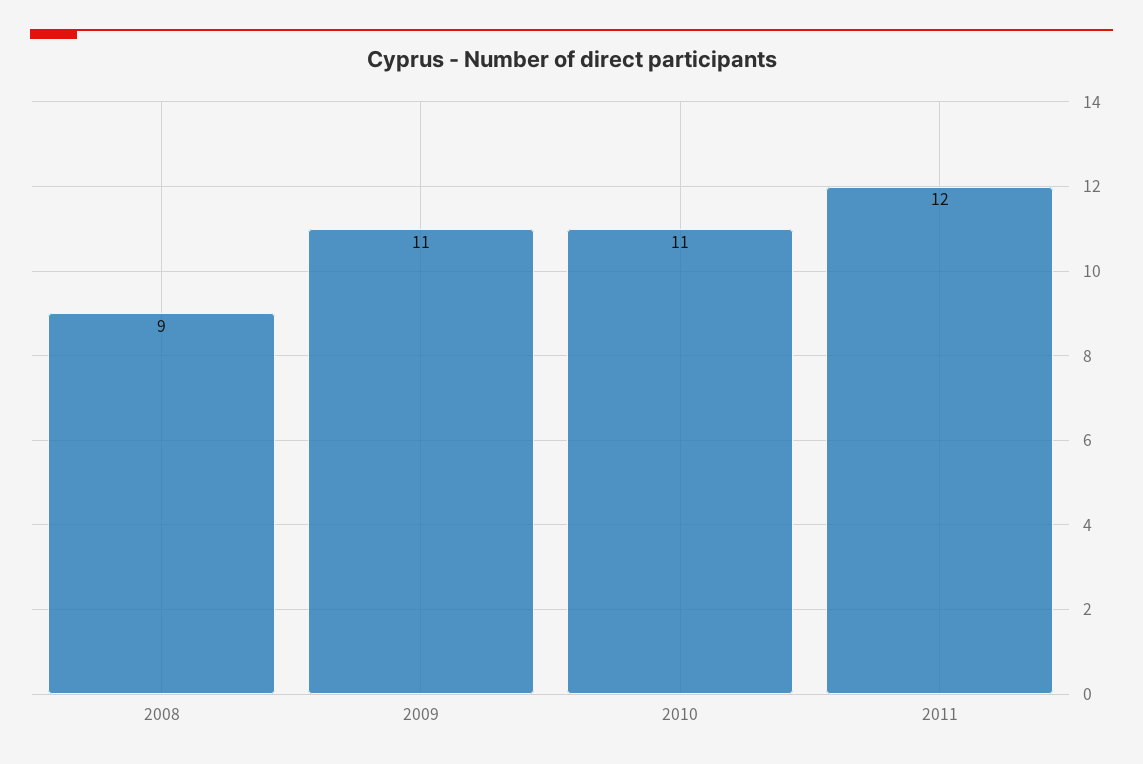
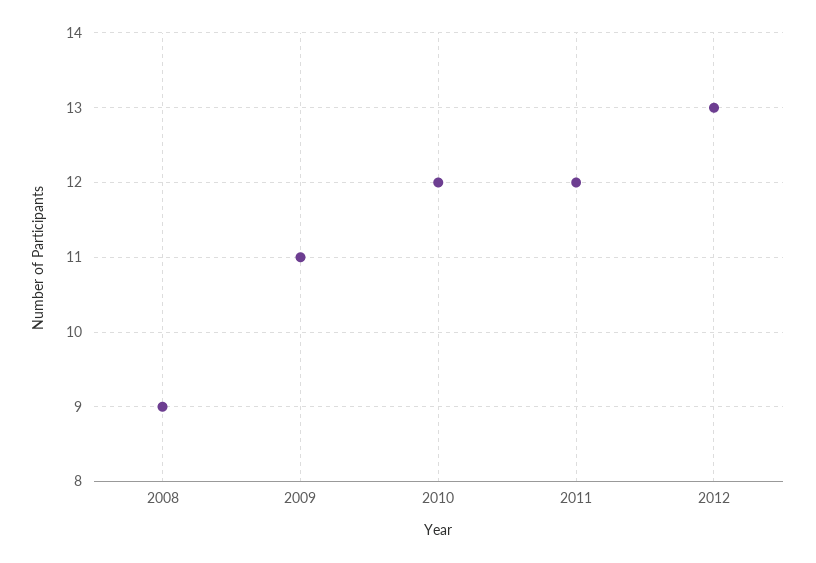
2010: 11 -> 12
2012: none -> 13

